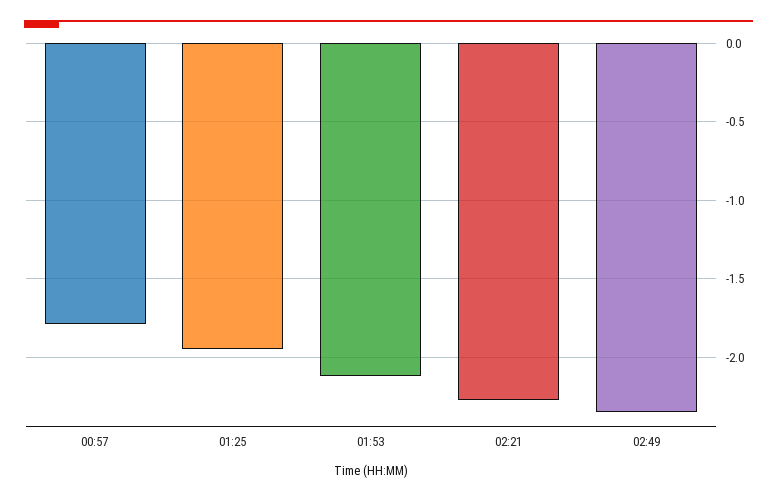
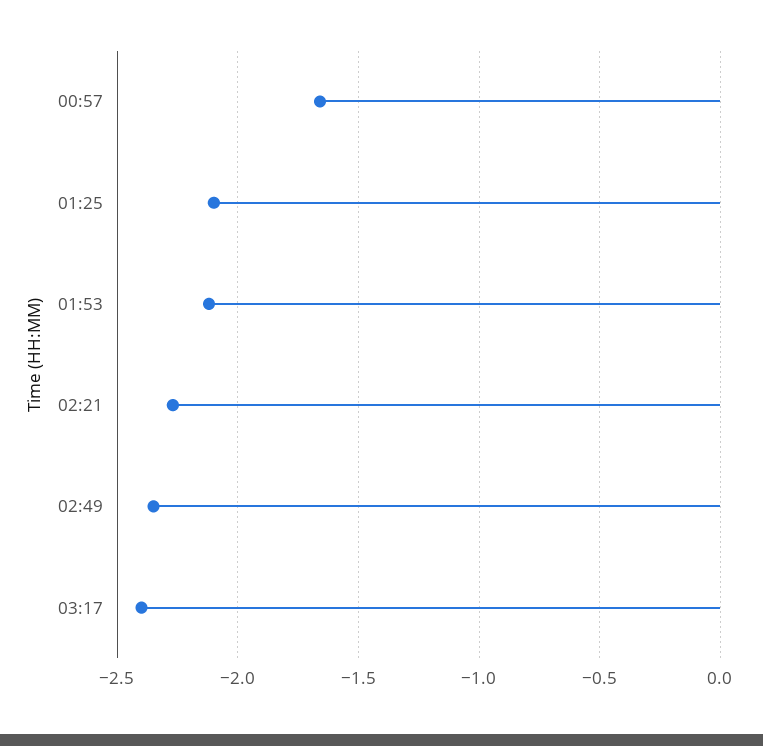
00:57: -1.8 -> -1.65
01:25: -1.95 -> -2.1
03:17: none -> -2.4

